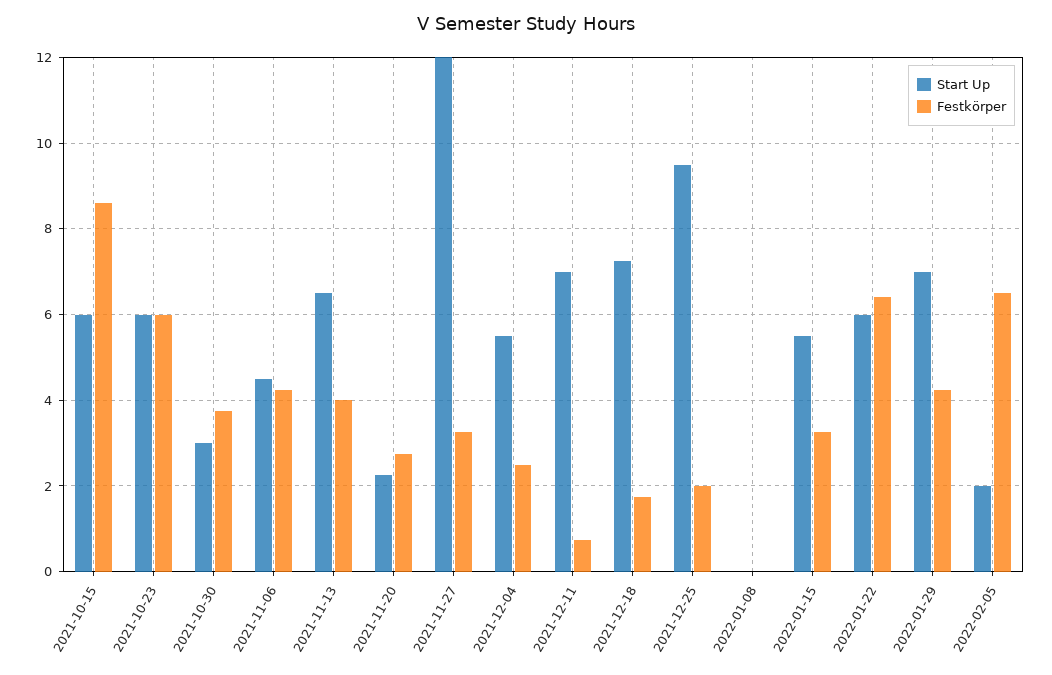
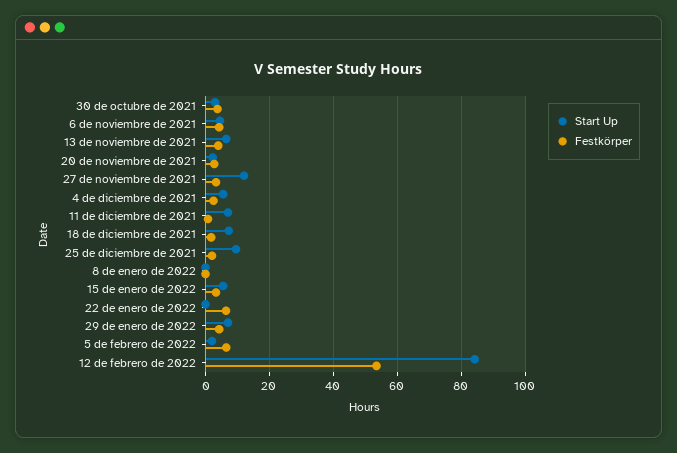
Start Up, 2021-10-15: 6 -> none
Festkörper, 2021-10-15: 8.6 -> none
Start Up, 2021-10-23: 6 -> none
Festkörper, 2021-10-23: 6 -> none
Start Up, 2022-01-22: 6 -> 0
Start Up, 12 de febrero de 2022: none -> 84
Festkörper, 12 de febrero de 2022: none -> 54

